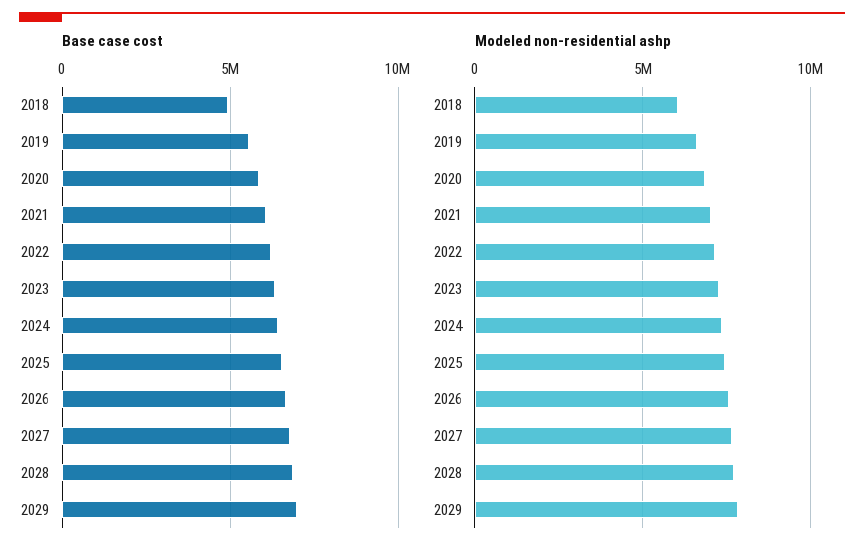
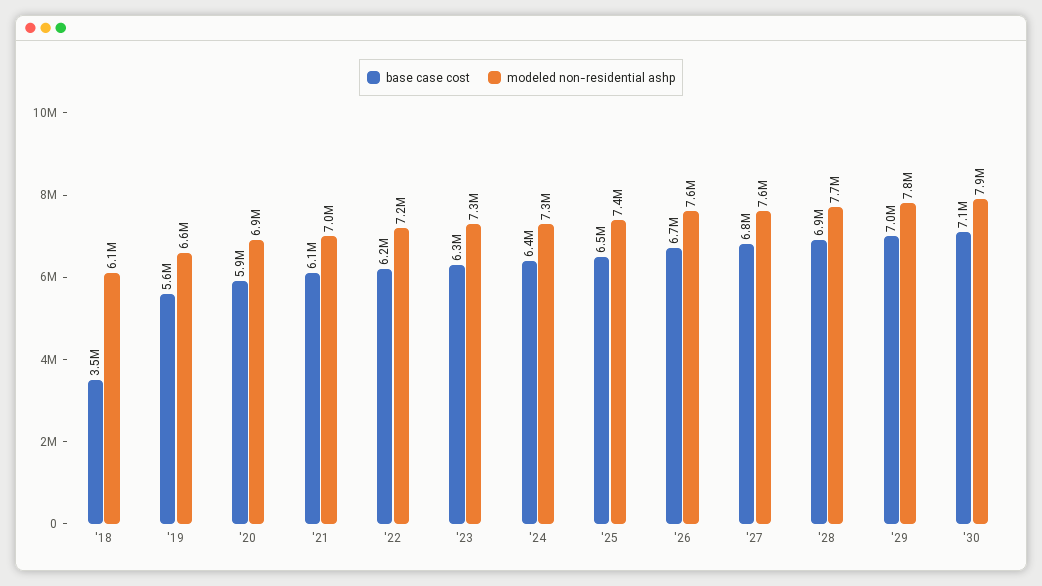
Base case cost, 2018: 5000000 -> 3500000
Base case cost, '30: none -> 7100000
Modeled non-residential ashp, '30: none -> 7900000

